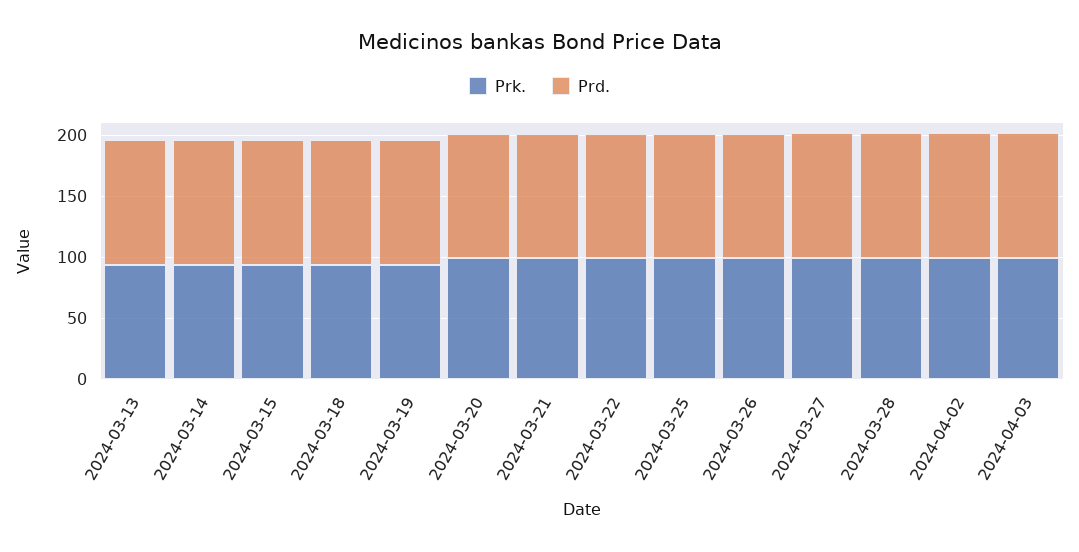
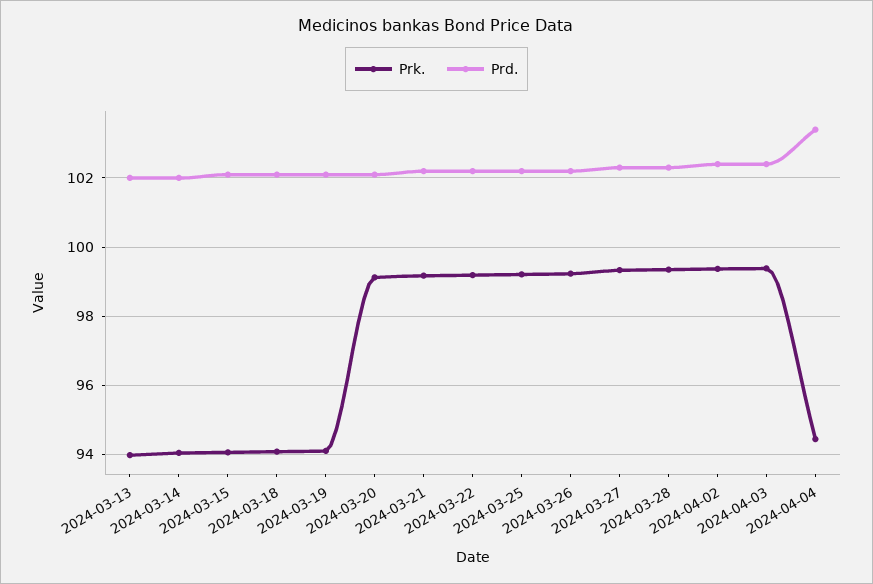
Prk., 2024-04-04: none -> 94.4
Prd., 2024-04-04: none -> 103.4

